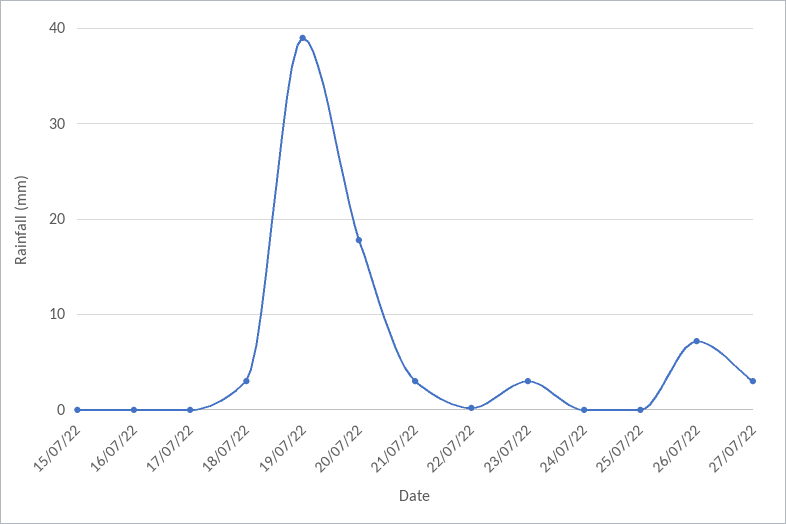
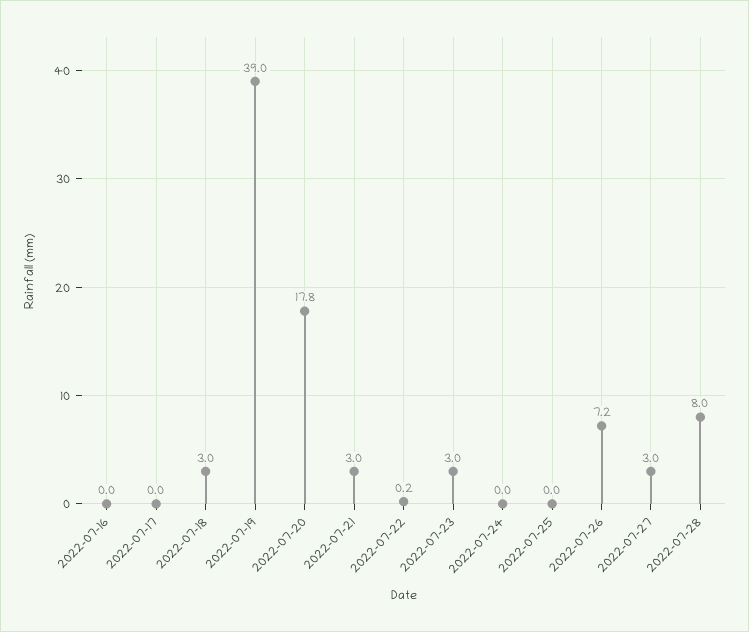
15/07/22: 0 -> none
2022-07-28: none -> 8

